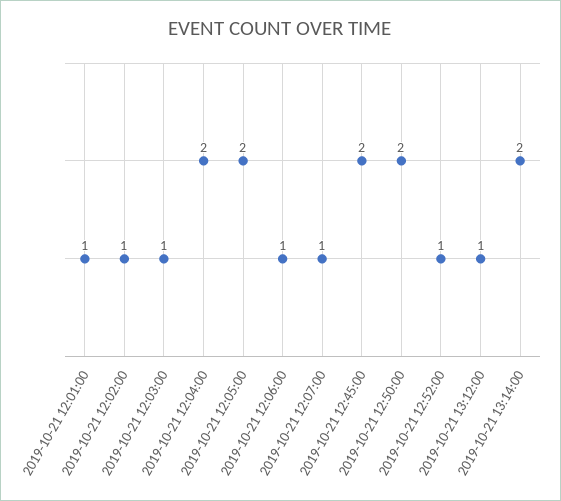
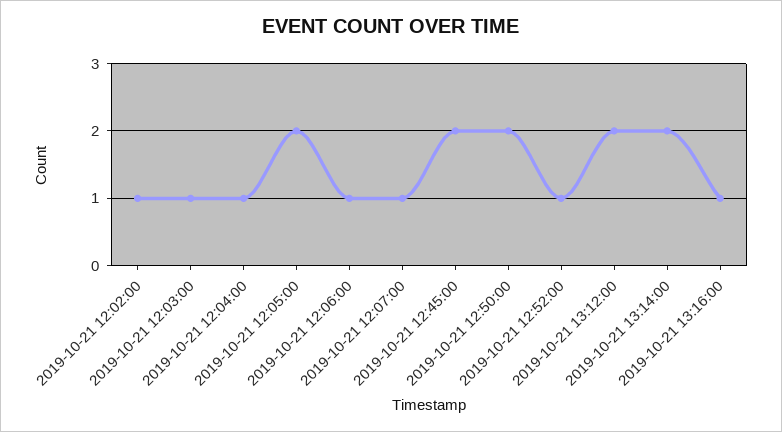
2019-10-21 12:01:00: 1 -> none
2019-10-21 12:04:00: 2 -> 1
2019-10-21 13:12:00: 1 -> 2
2019-10-21 13:16:00: none -> 1

